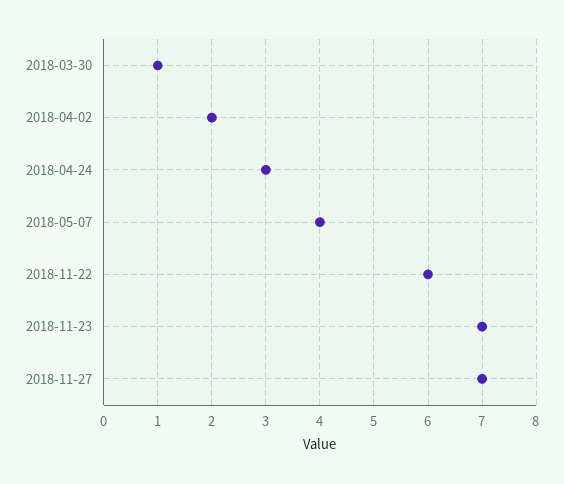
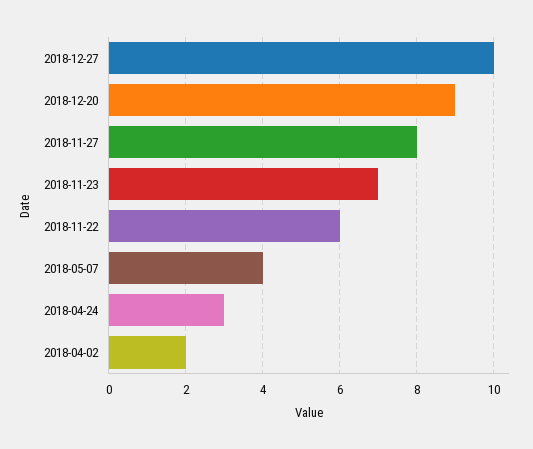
2018-03-30: 1 -> none
2018-11-27: 7 -> 8
2018-12-27: none -> 10
2018-12-20: none -> 9

